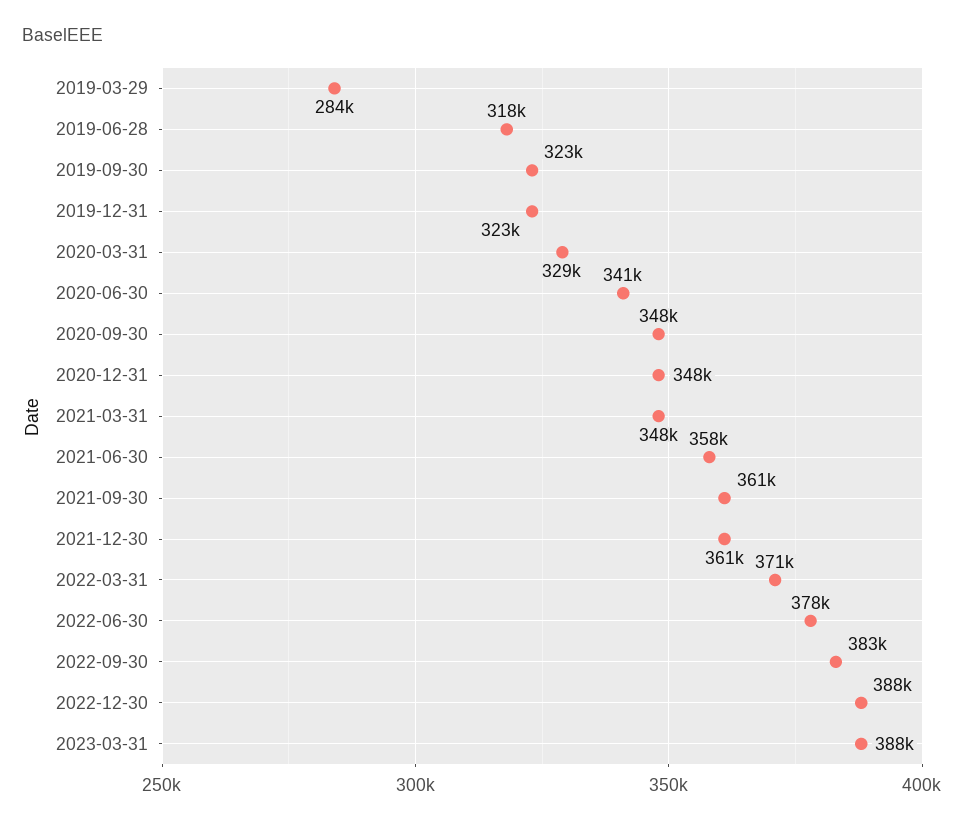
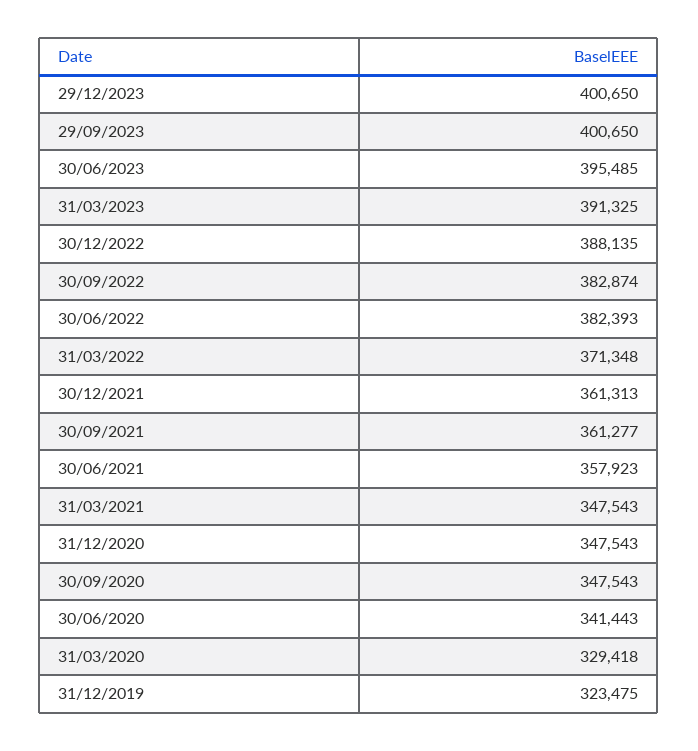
2019-03-29: 284000 -> none
2019-06-28: 318000 -> none
2019-09-30: 323000 -> none
2022-06-30: 378000 -> 382393
2023-03-31: 388000 -> 391325
29/12/2023: none -> 400650
29/09/2023: none -> 400650
30/06/2023: none -> 395485

